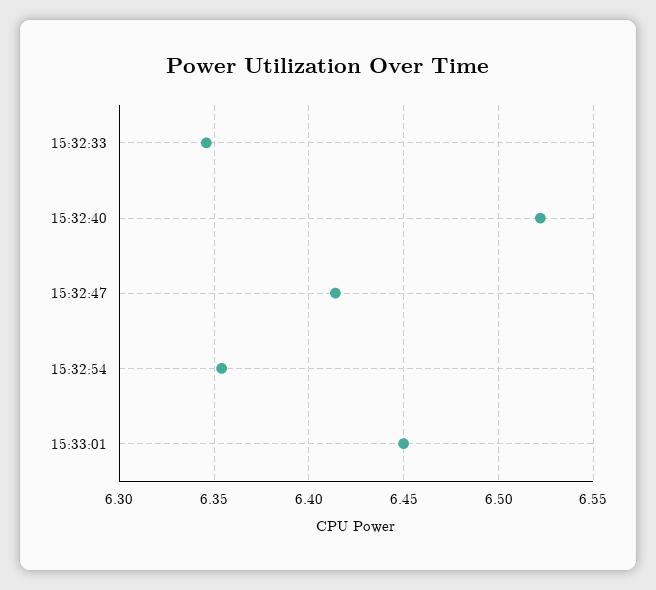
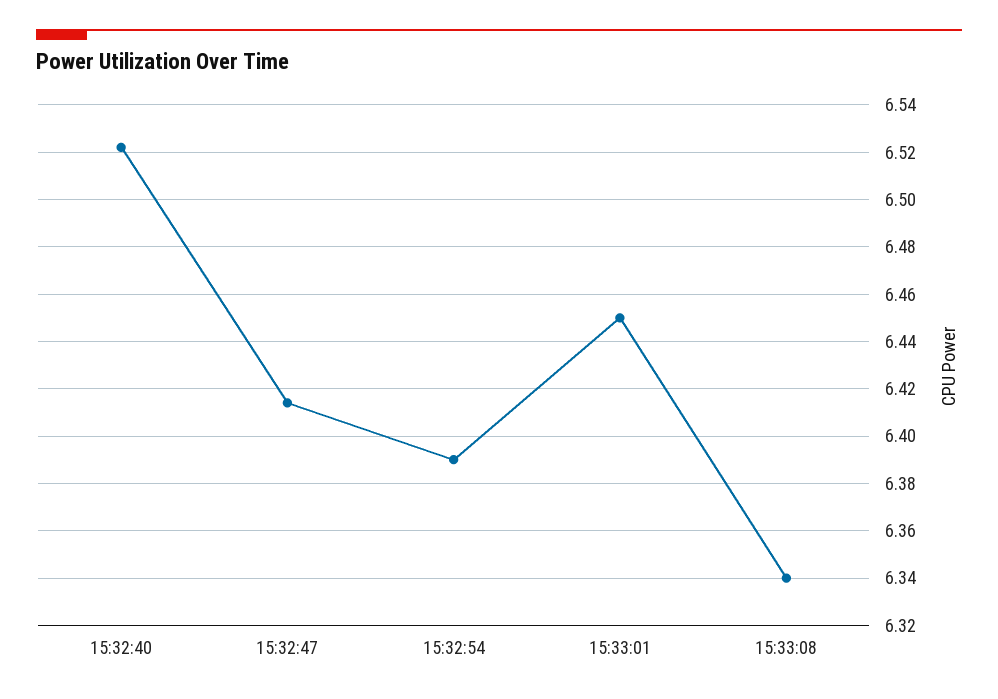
15:32:33: 6.345 -> none
15:32:54: 6.355 -> 6.39
15:33:08: none -> 6.34

